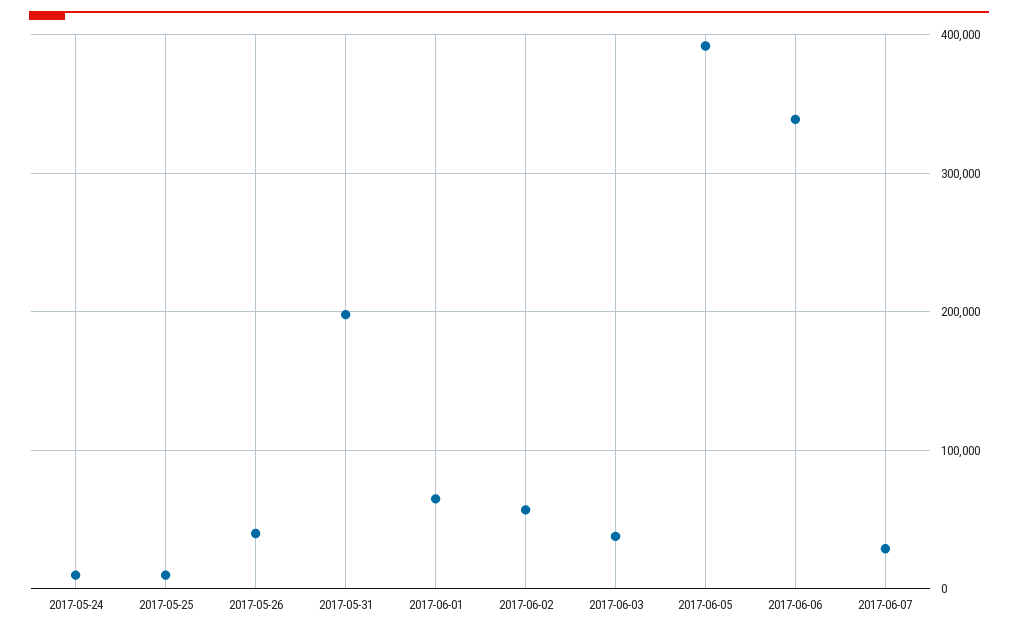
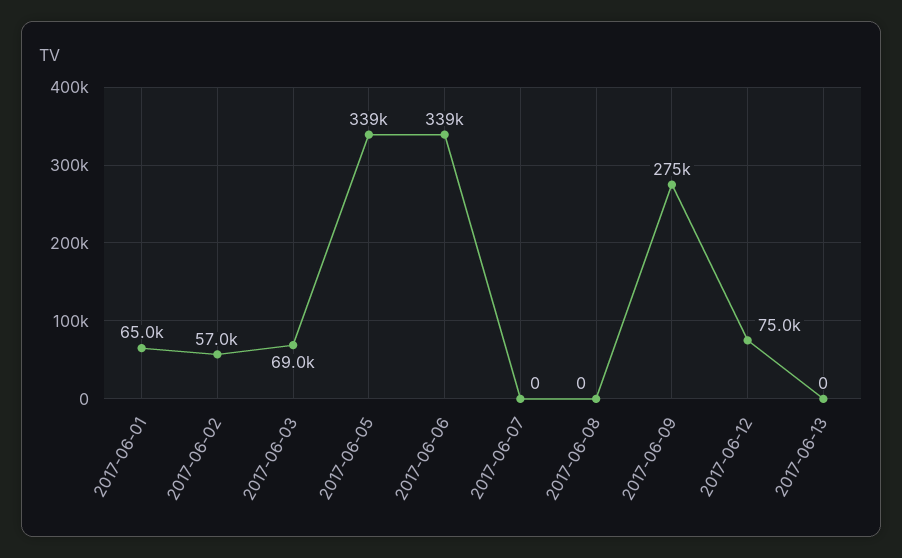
2017-05-24: 10000 -> none
2017-05-25: 10000 -> none
2017-05-26: 40000 -> none
2017-05-31: 200000 -> none
2017-06-03: 40000 -> 69000
2017-06-05: 390000 -> 339000
2017-06-07: 30000 -> 0
2017-06-08: none -> 0
2017-06-09: none -> 275000
2017-06-12: none -> 75000
2017-06-13: none -> 0

